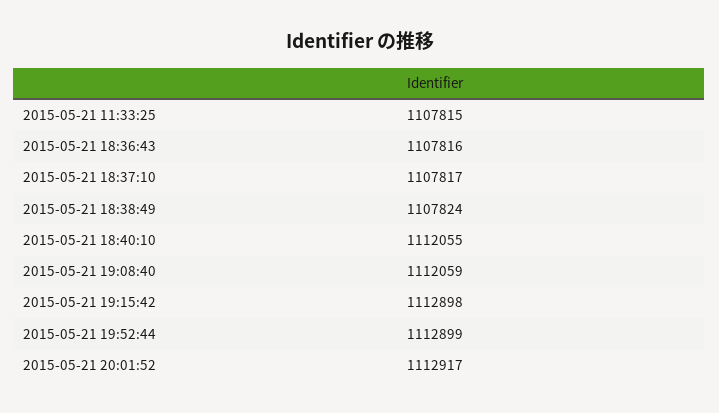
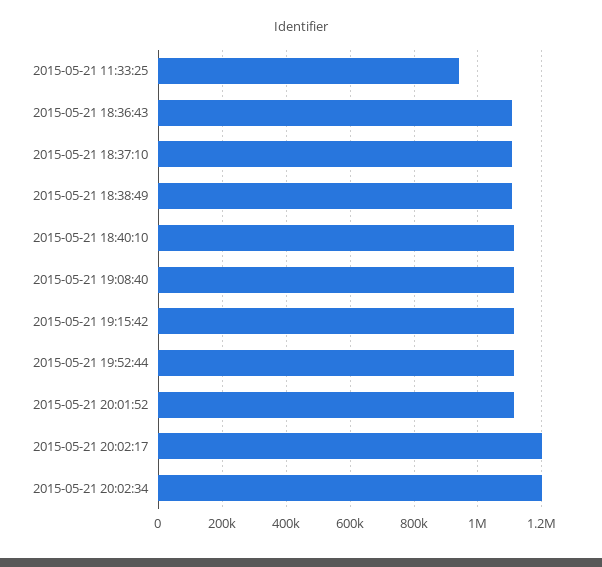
2015-05-21 11:33:25: 1107815 -> 940000
2015-05-21 20:02:17: none -> 1200000
2015-05-21 20:02:34: none -> 1200000

